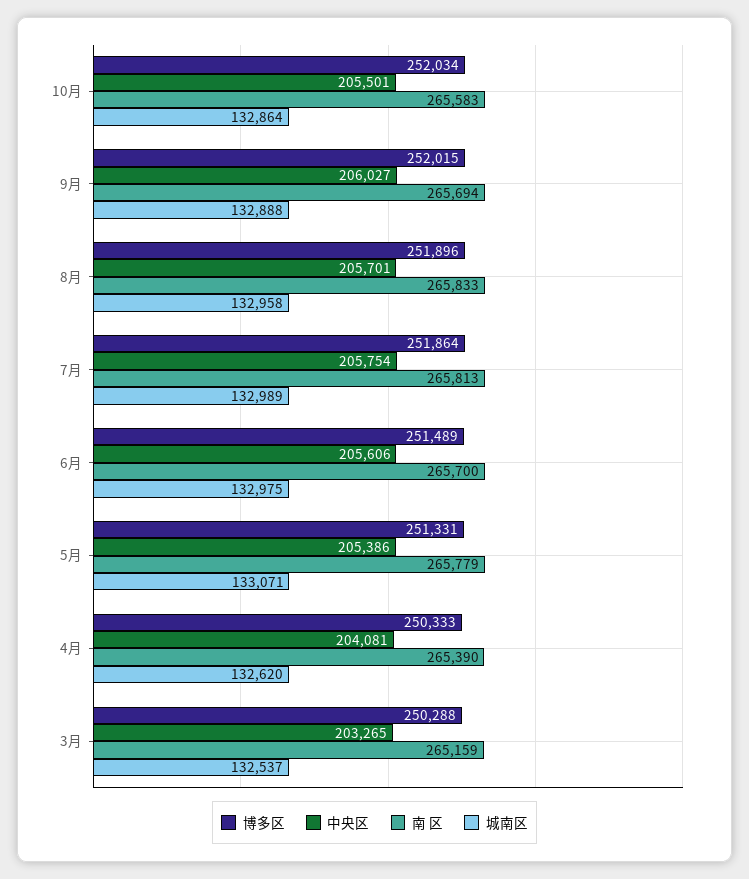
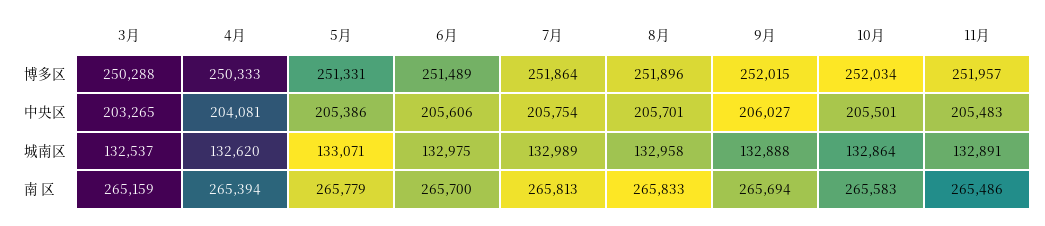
南 区, 4月: 265390 -> 265394
博多区, 11月: none -> 251957
中央区, 11月: none -> 205483
城南区, 11月: none -> 132891
南 区, 11月: none -> 265486

